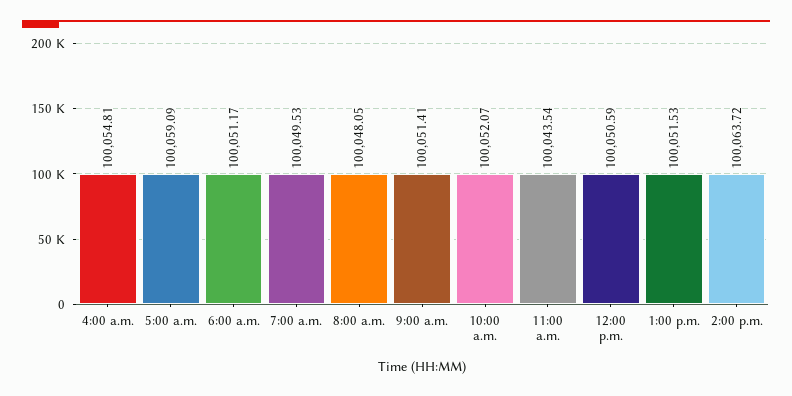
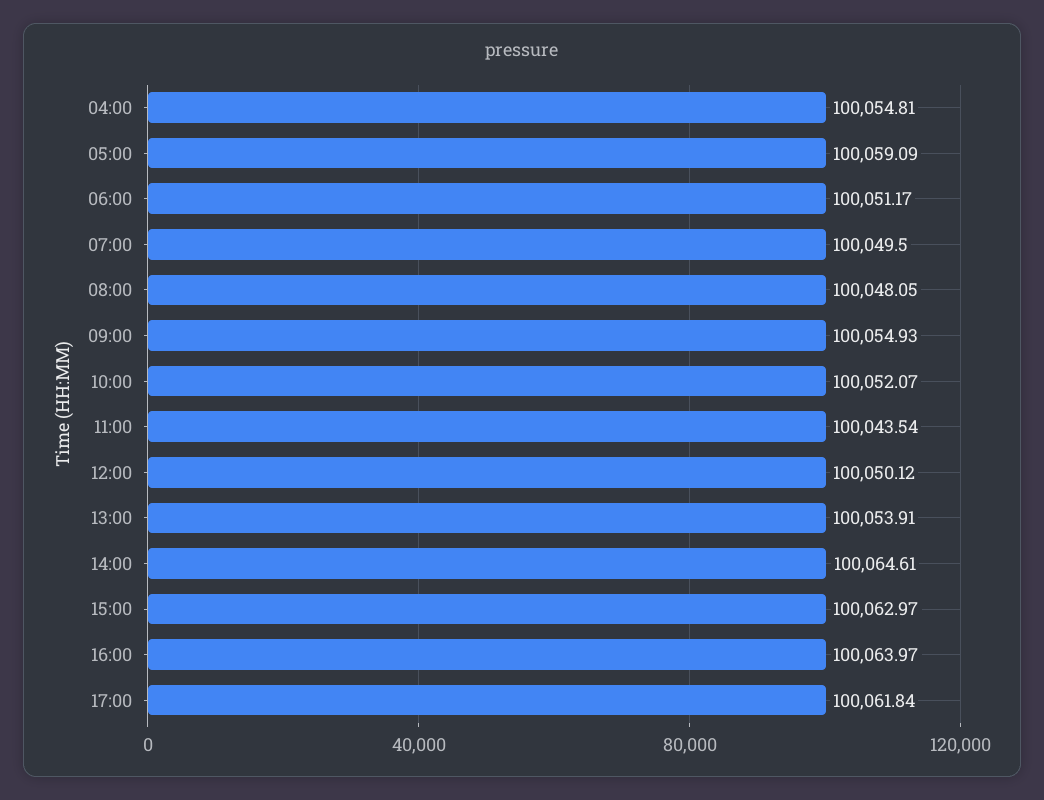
7:00 a.m.: 100049.53 -> 100049.5
9:00 a.m.: 100051.41 -> 100054.93
12:00 p.m.: 100050.59 -> 100050.12
1:00 p.m.: 100051.53 -> 100053.91
2:00 p.m.: 100063.72 -> 100064.61
15:00: none -> 100062.97
16:00: none -> 100063.97
17:00: none -> 100061.84

